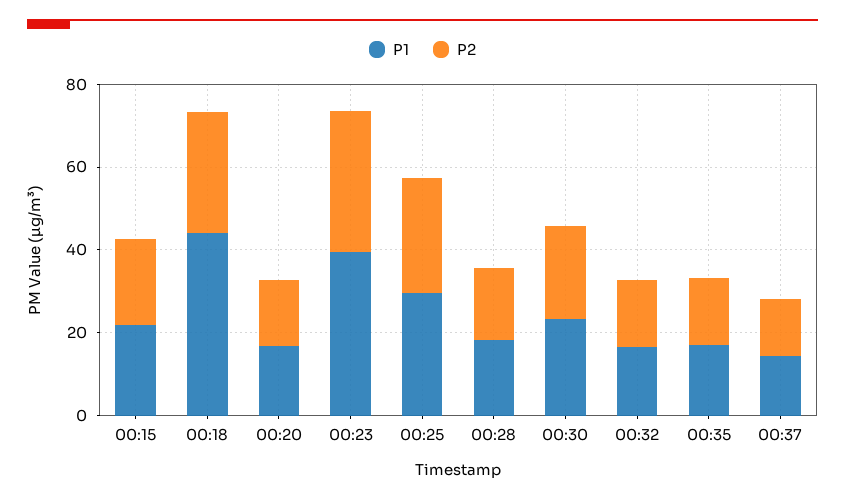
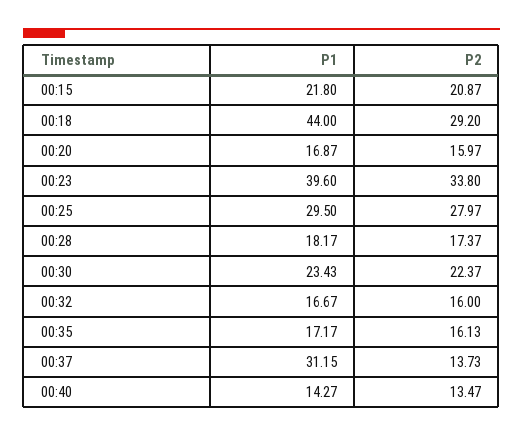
P1, 00:37: 15 -> 31.15
P1, 00:40: none -> 14.27
P2, 00:40: none -> 13.47

